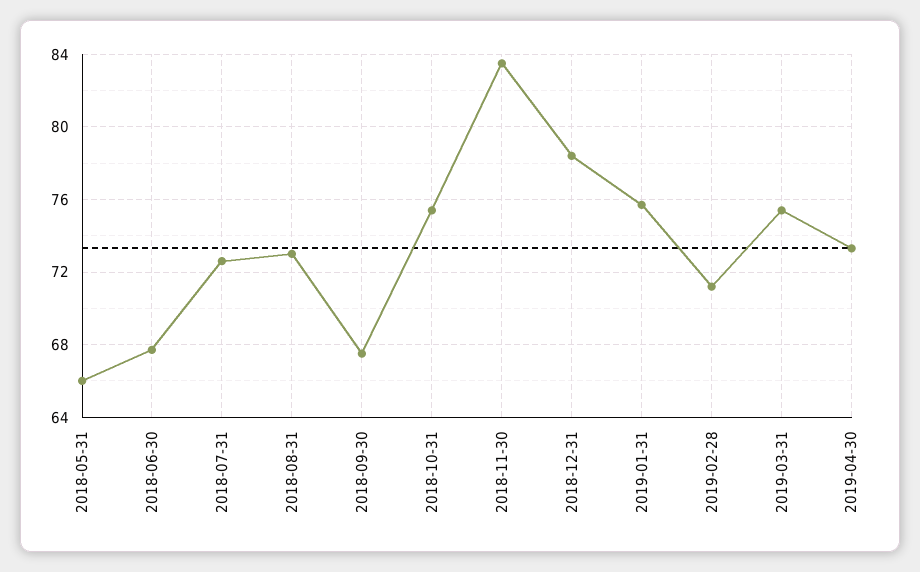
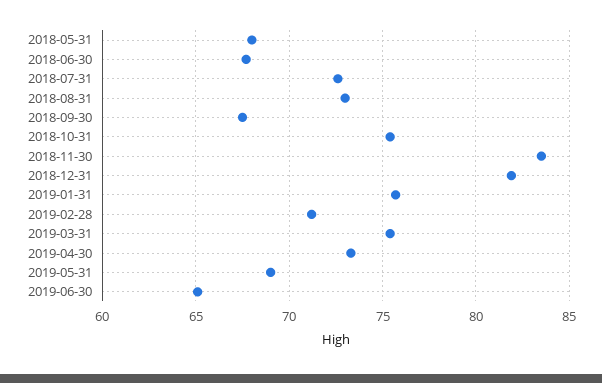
2018-05-31: 66 -> 68
2018-12-31: 78.5 -> 82
2019-05-31: none -> 69
2019-06-30: none -> 65

